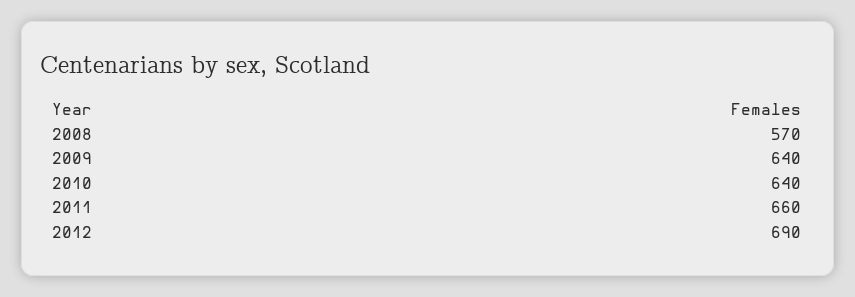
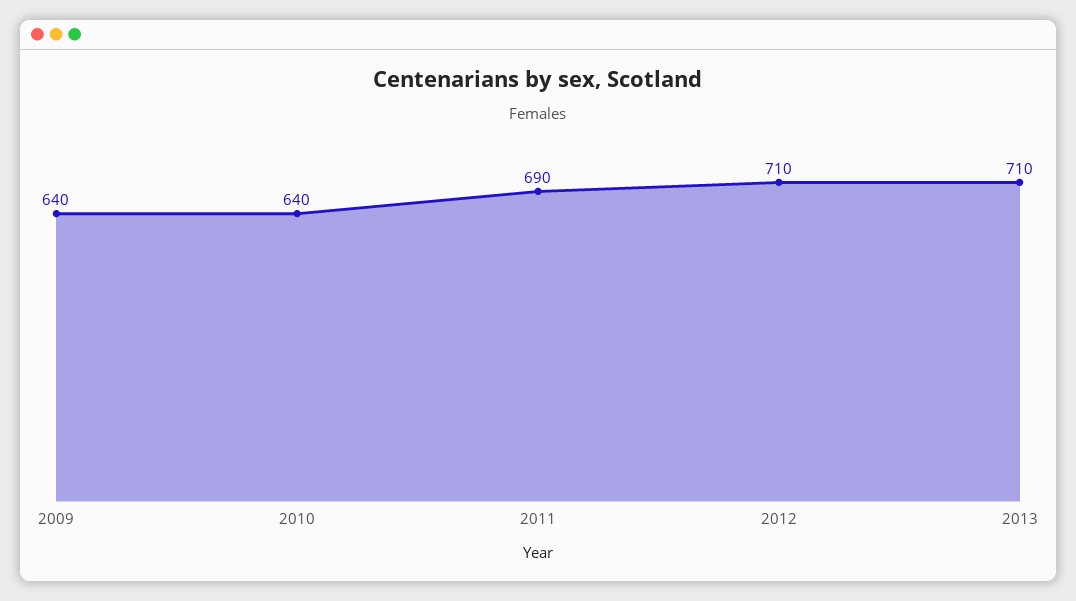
2008: 570 -> none
2011: 660 -> 690
2012: 690 -> 710
2013: none -> 710

